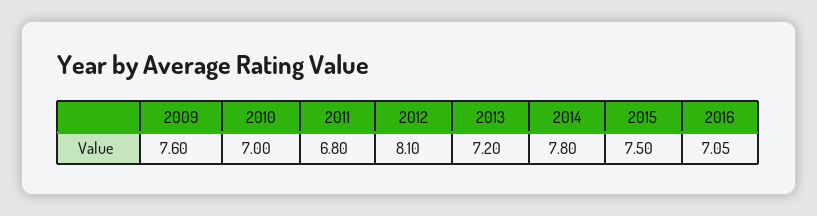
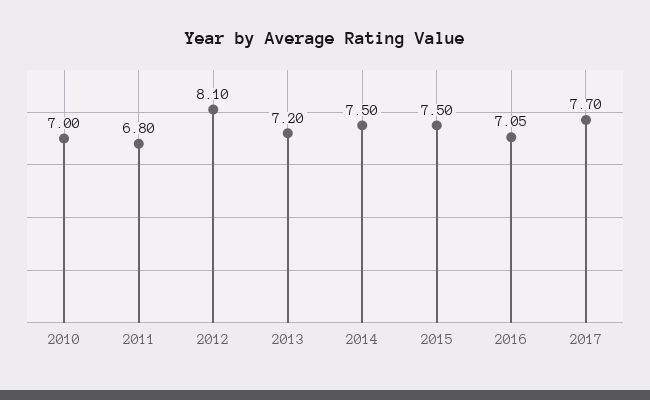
2009: 7.6 -> none
2014: 7.8 -> 7.5
2017: none -> 7.7

